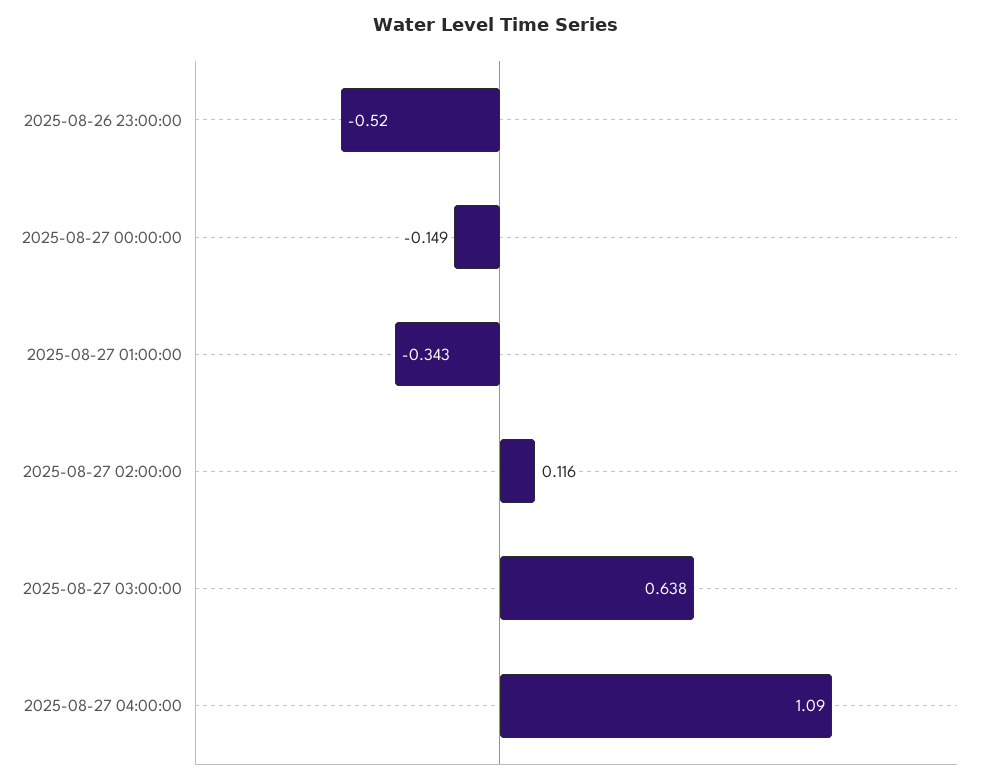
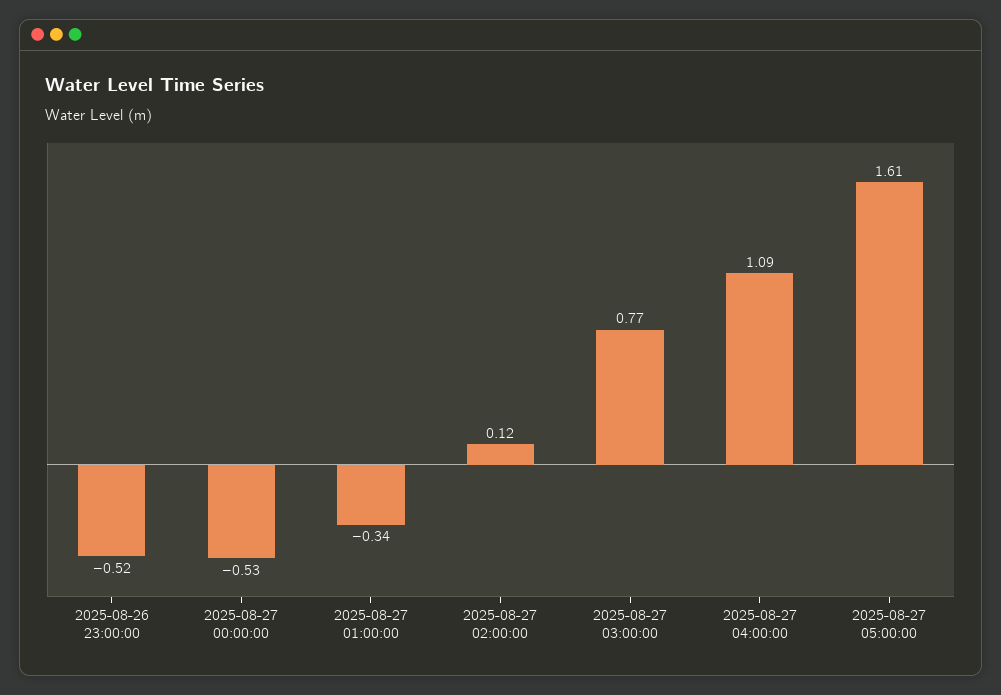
2025-08-27 00:00:00: -0.149 -> -0.53
2025-08-27 03:00:00: 0.638 -> 0.77
2025-08-27 05:00:00: none -> 1.61

